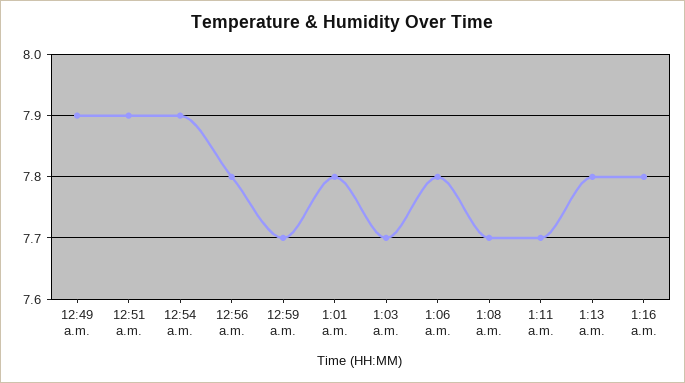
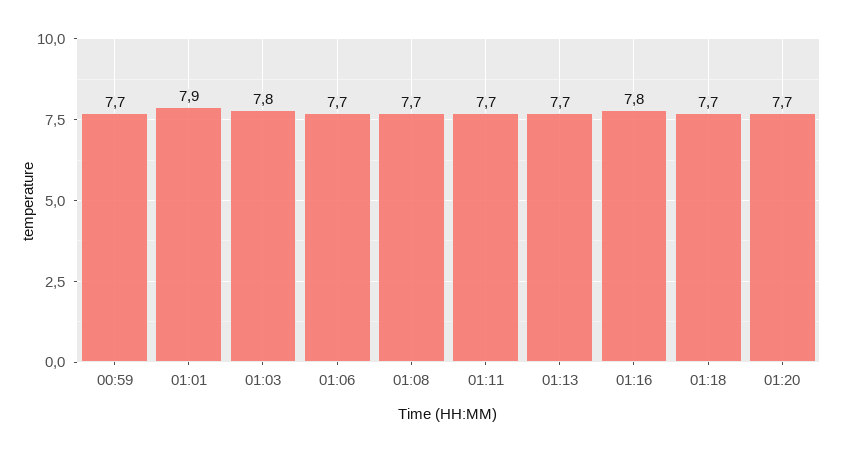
12:49 a.m.: 7.9 -> none
12:51 a.m.: 7.9 -> none
12:54 a.m.: 7.9 -> none
12:56 a.m.: 7.8 -> none
1:01 a.m.: 7.8 -> 7.9
1:03 a.m.: 7.7 -> 7.8
1:06 a.m.: 7.8 -> 7.7
1:13 a.m.: 7.8 -> 7.7
01:18: none -> 7.7
01:20: none -> 7.7

